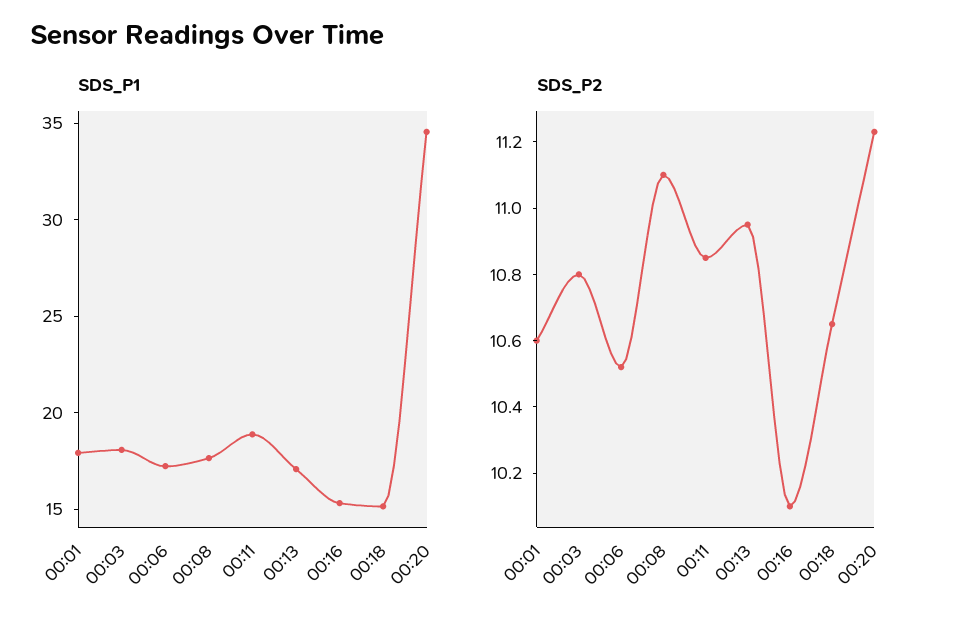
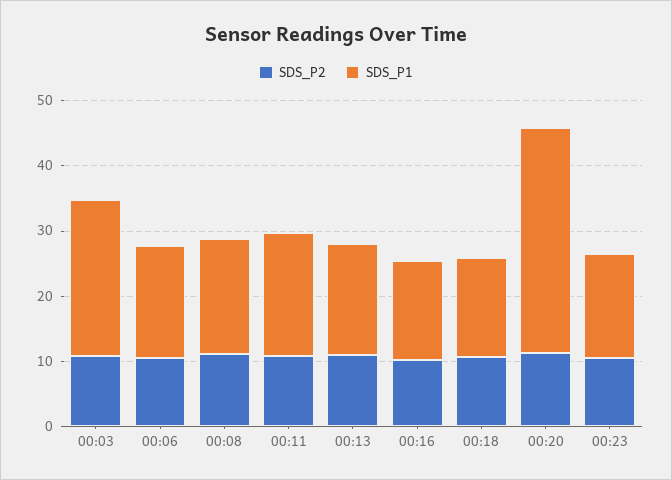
SDS_P1, 00:01: 18 -> none
SDS_P1, 00:03: 18 -> 24
SDS_P2, 00:01: 10.6 -> none
SDS_P2, 00:23: none -> 10
SDS_P1, 00:23: none -> 16

